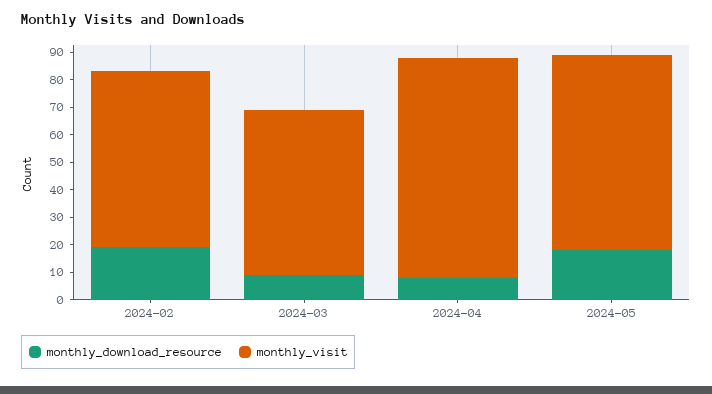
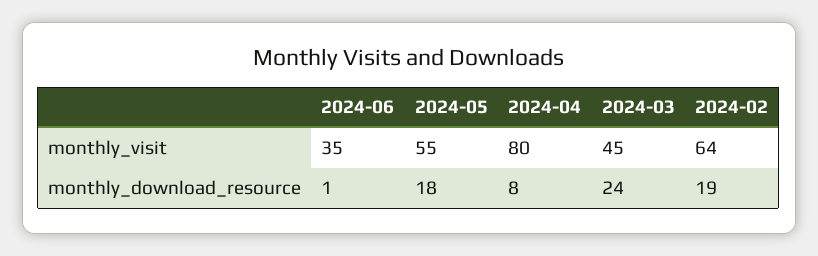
monthly_download_resource, 2024-03: 10 -> 24
monthly_visit, 2024-03: 60 -> 45
monthly_visit, 2024-05: 70 -> 55
monthly_visit, 2024-06: none -> 35
monthly_download_resource, 2024-06: none -> 1

